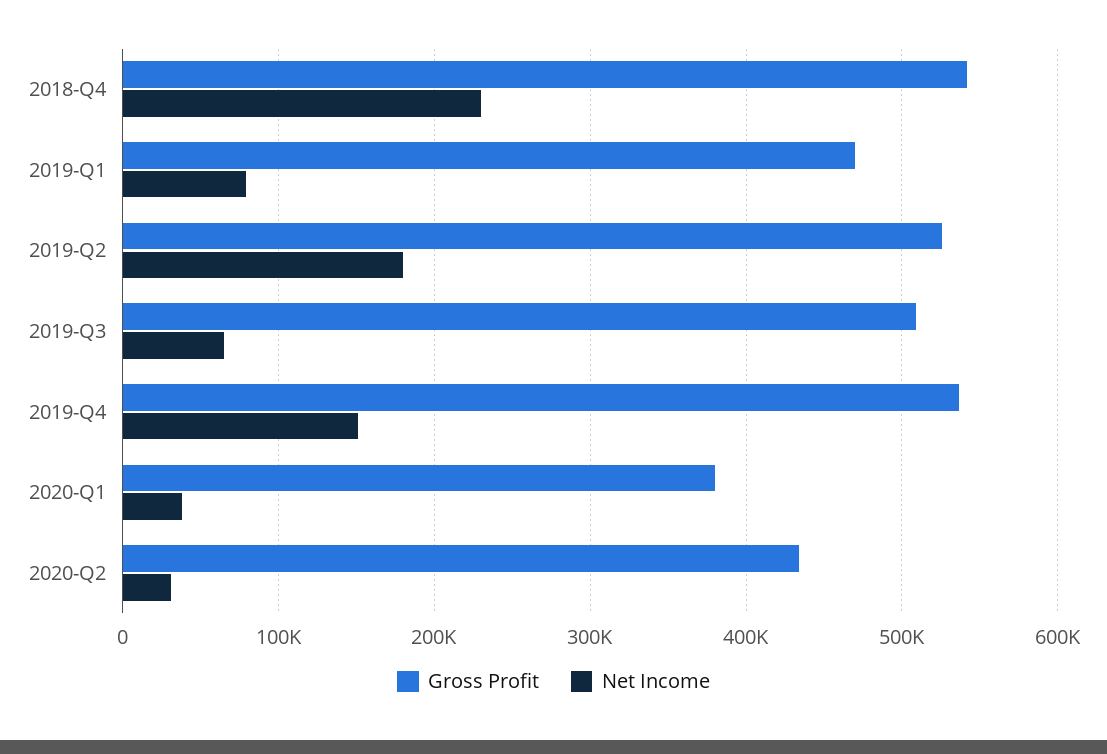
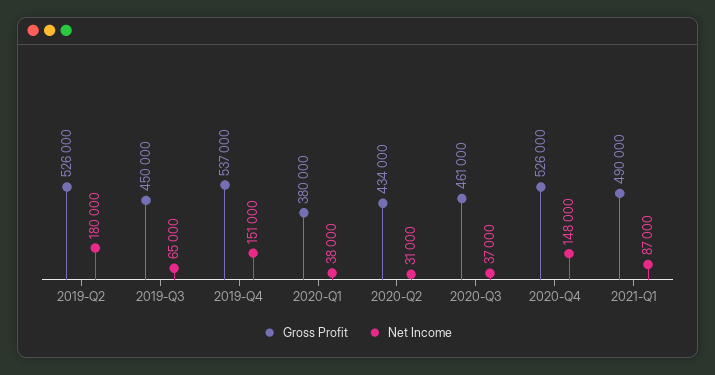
Gross Profit, 2018-Q4: 540000 -> none
Net Income, 2018-Q4: 230000 -> none
Gross Profit, 2019-Q1: 470000 -> none
Net Income, 2019-Q1: 80000 -> none
Gross Profit, 2019-Q3: 510000 -> 450000
Gross Profit, 2020-Q3: none -> 461000
Net Income, 2020-Q3: none -> 37000
Gross Profit, 2020-Q4: none -> 526000
Net Income, 2020-Q4: none -> 148000
Gross Profit, 2021-Q1: none -> 490000
Net Income, 2021-Q1: none -> 87000

